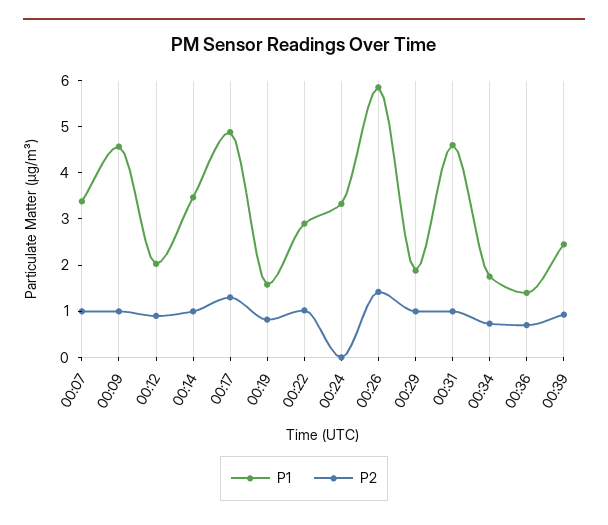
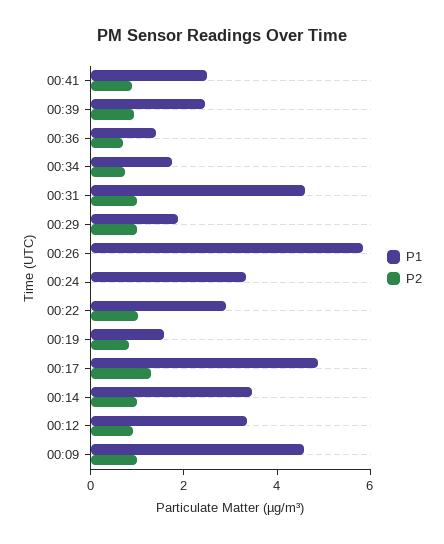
P1, 00:07: 3.4 -> none
P2, 00:07: 1 -> none
P1, 00:12: 2 -> 3.5
P2, 00:26: 1.4 -> 0
P1, 00:41: none -> 2.5
P2, 00:41: none -> 1

